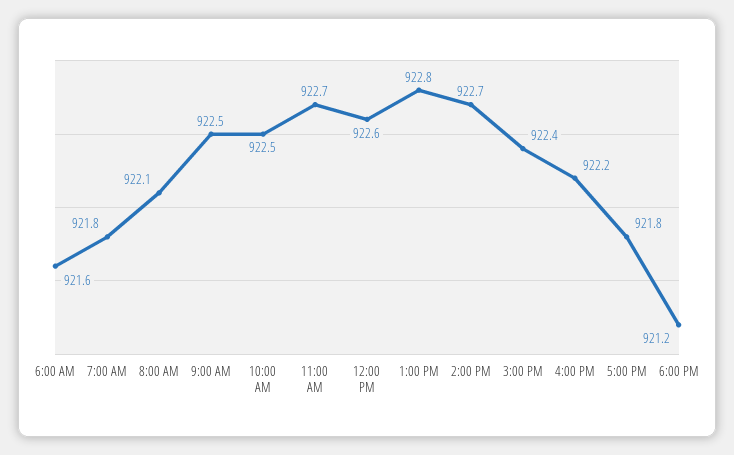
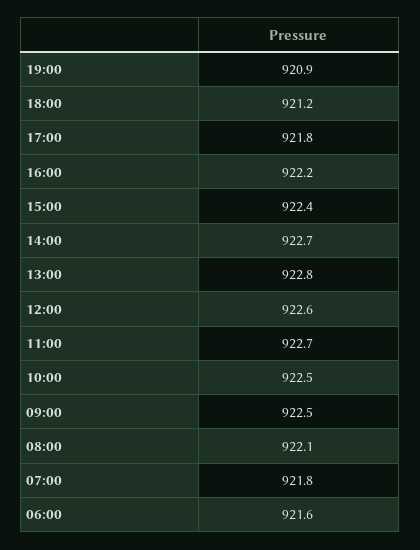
19:00: none -> 920.9

